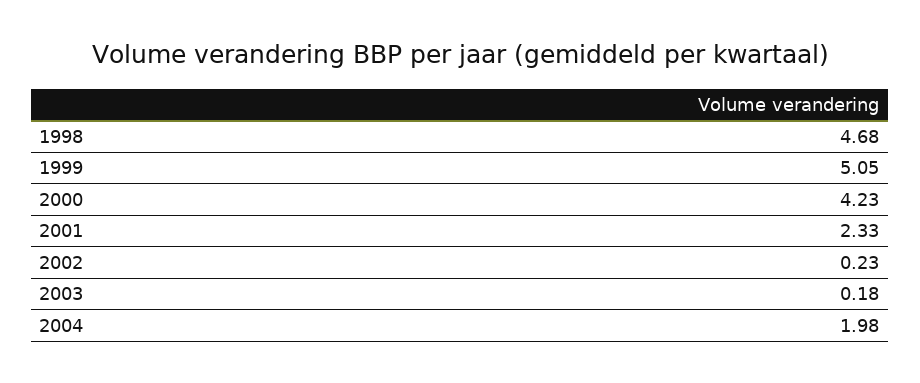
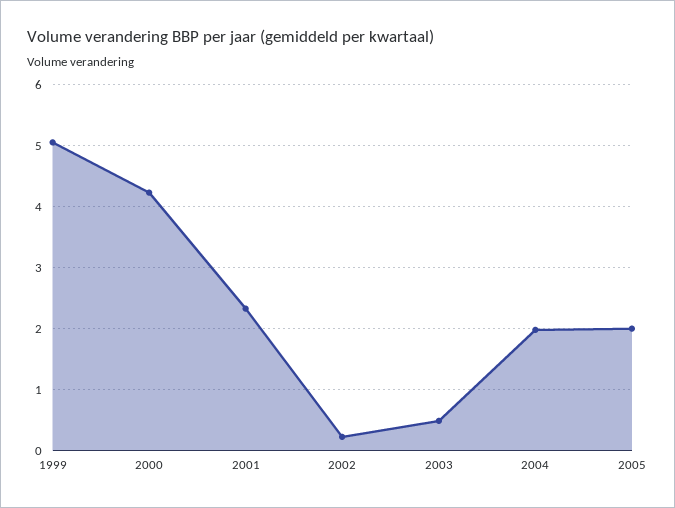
1998: 4.68 -> none
2003: 0.18 -> 0.5
2005: none -> 2

